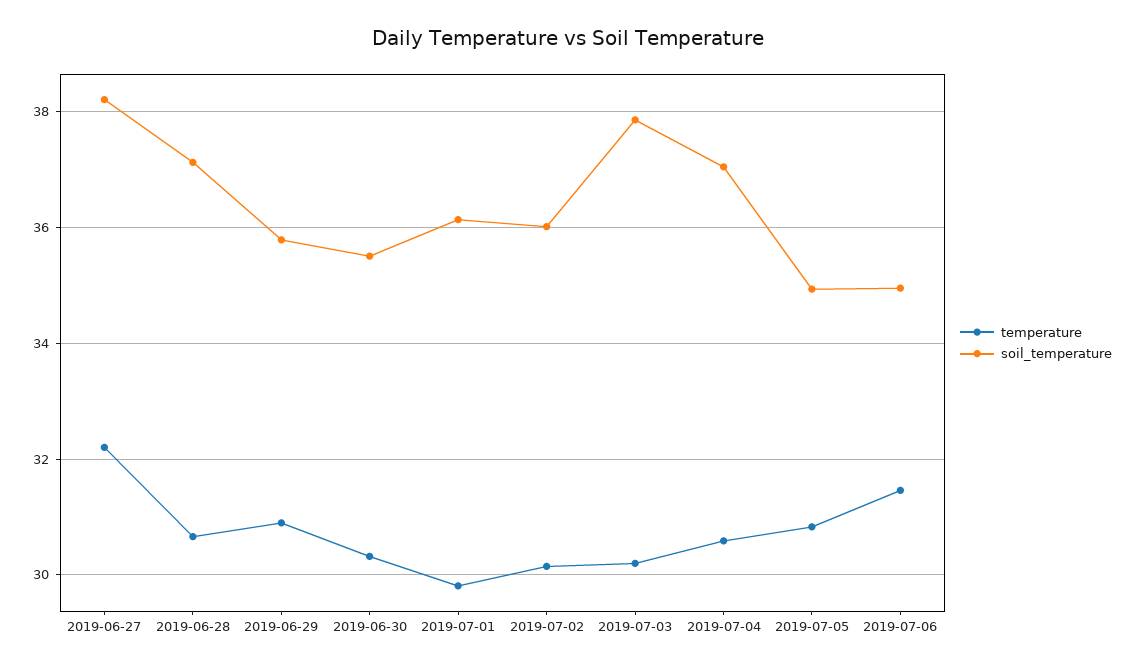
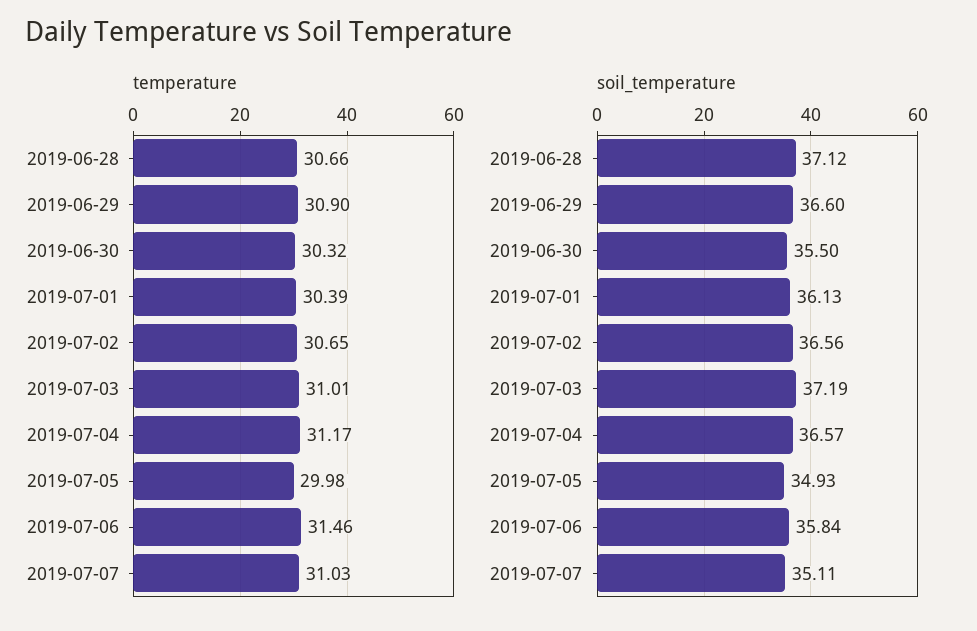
temperature, 2019-06-27: 32.2 -> none
soil_temperature, 2019-06-27: 38.2 -> none
soil_temperature, 2019-06-29: 35.8 -> 36.6
temperature, 2019-07-01: 29.8 -> 30.39
temperature, 2019-07-02: 30.2 -> 30.65
soil_temperature, 2019-07-02: 36 -> 36.56
temperature, 2019-07-03: 30.2 -> 31.01
soil_temperature, 2019-07-03: 37.8 -> 37.19
temperature, 2019-07-04: 30.6 -> 31.17
soil_temperature, 2019-07-04: 37 -> 36.57
temperature, 2019-07-05: 30.8 -> 29.98
soil_temperature, 2019-07-06: 35 -> 35.84
temperature, 2019-07-07: none -> 31.03
soil_temperature, 2019-07-07: none -> 35.11

